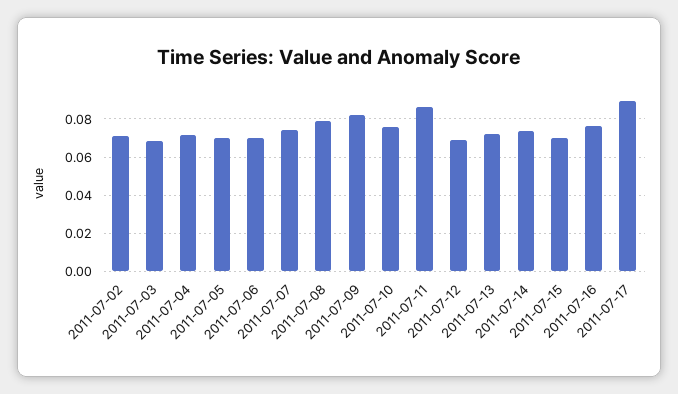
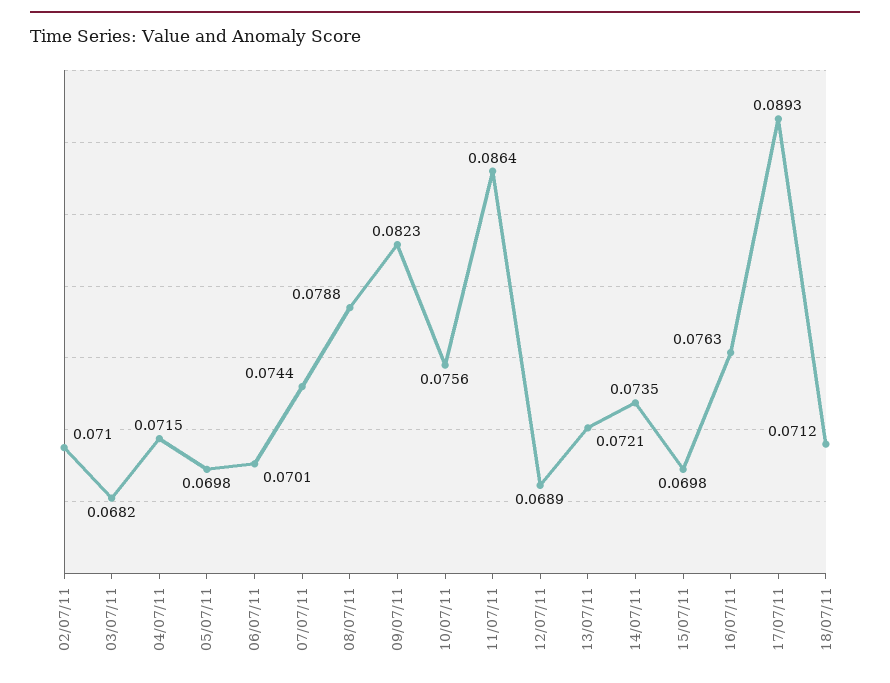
18/07/11: none -> 0.0712

